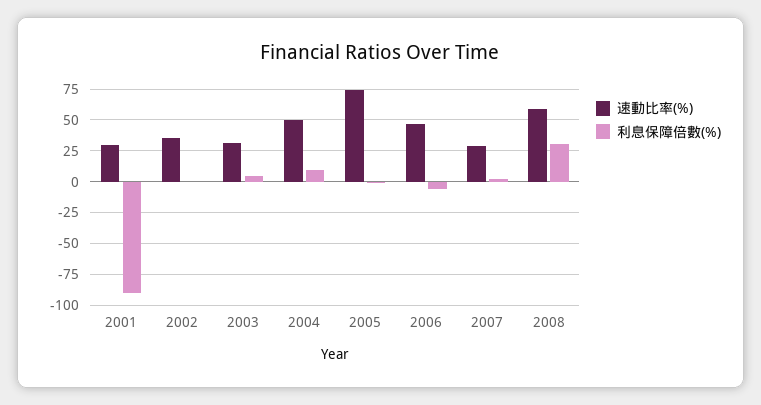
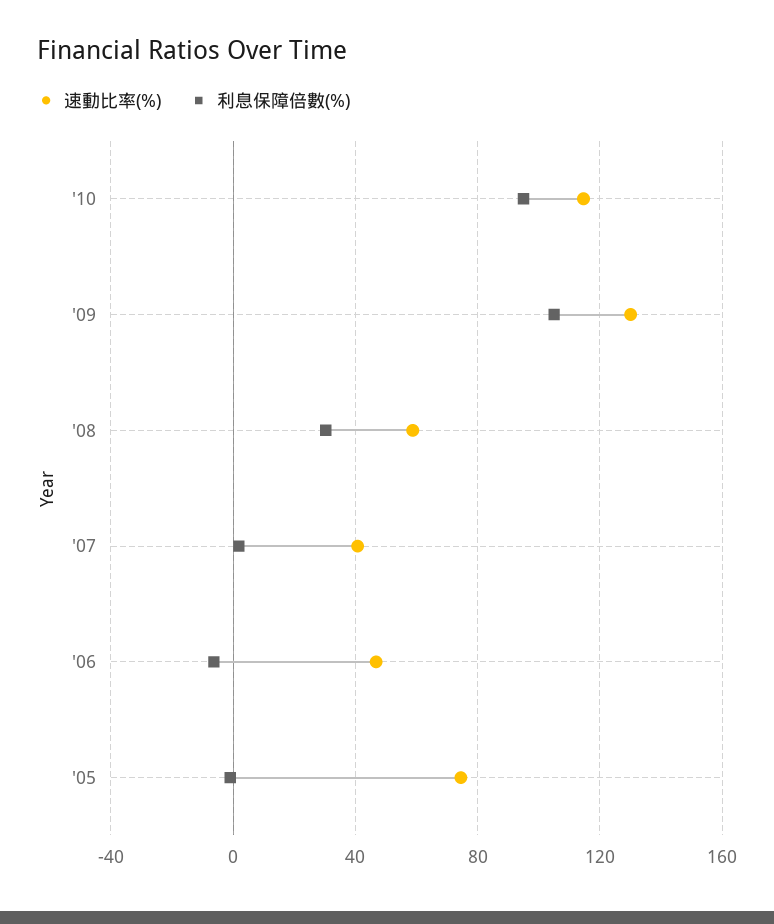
速動比率(%), 2001: 30 -> none
利息保障倍數(%), 2001: -90 -> none
速動比率(%), 2002: 35 -> none
利息保障倍數(%), 2002: 0 -> none
速動比率(%), 2003: 30 -> none
利息保障倍數(%), 2003: 5 -> none
速動比率(%), 2004: 50 -> none
利息保障倍數(%), 2004: 10 -> none
速動比率(%), 2007: 30 -> 40
速動比率(%), '10: none -> 115
利息保障倍數(%), '10: none -> 95
速動比率(%), '09: none -> 130
利息保障倍數(%), '09: none -> 105

